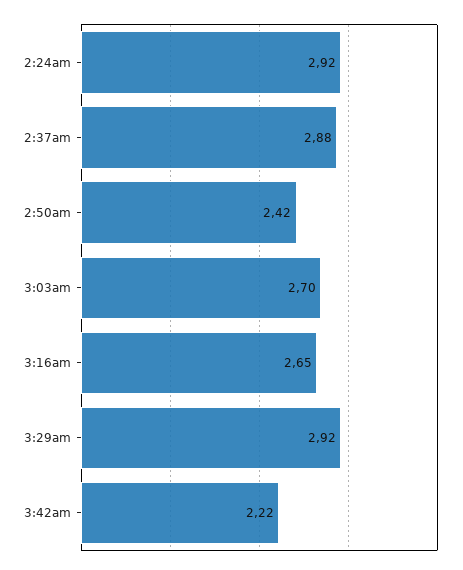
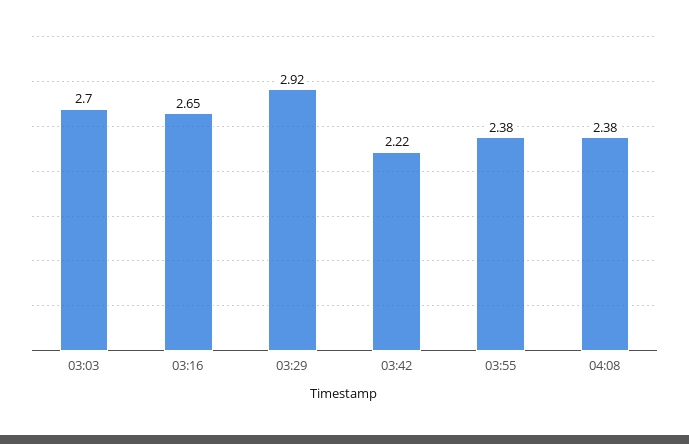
2:24am: 2.92 -> none
2:37am: 2.88 -> none
2:50am: 2.42 -> none
03:55: none -> 2.38
04:08: none -> 2.38

